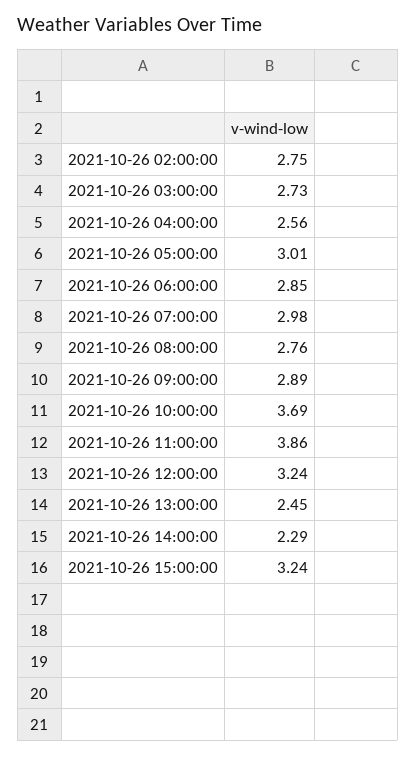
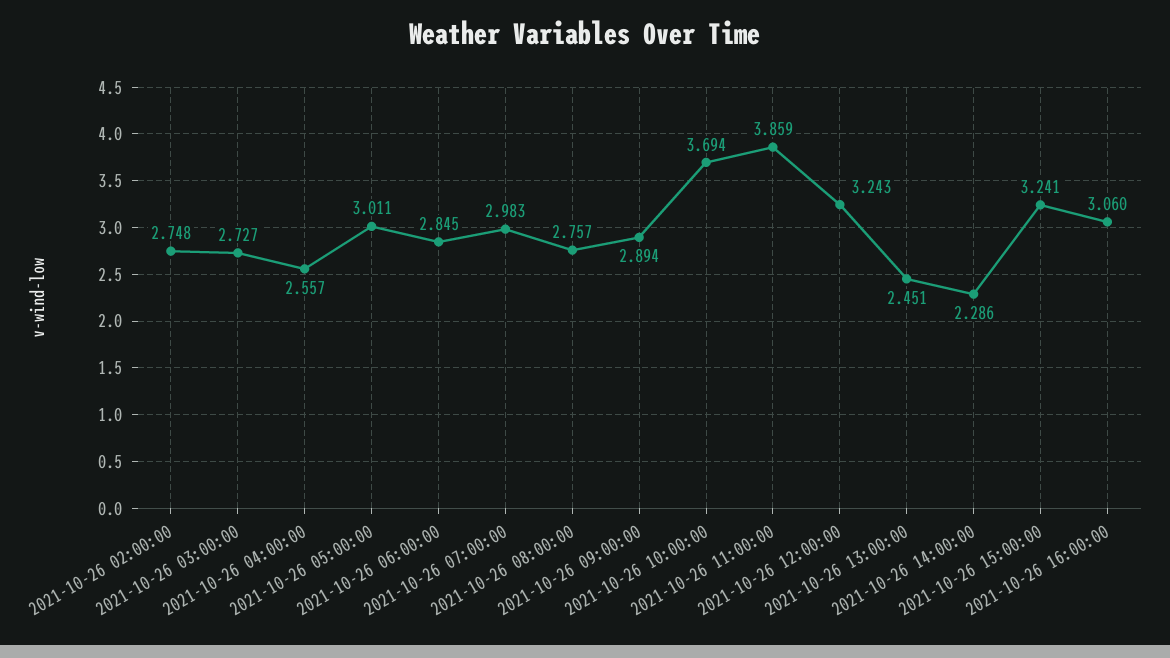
2021-10-26 16:00:00: none -> 3.06

